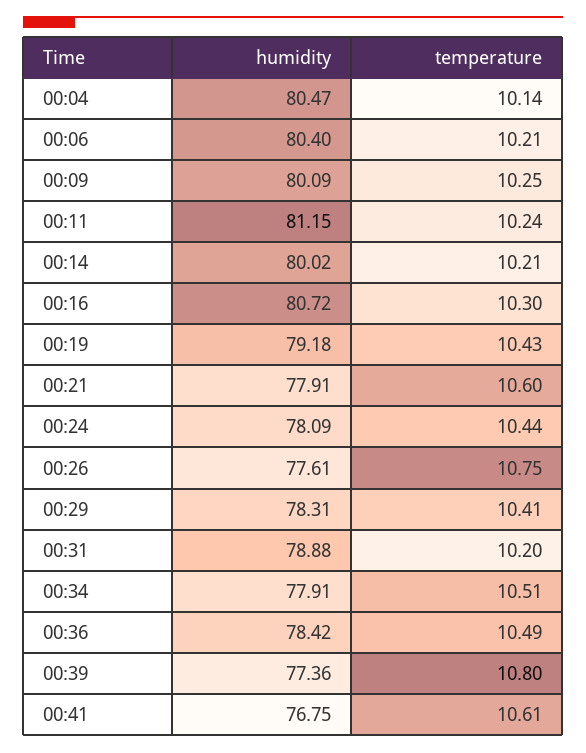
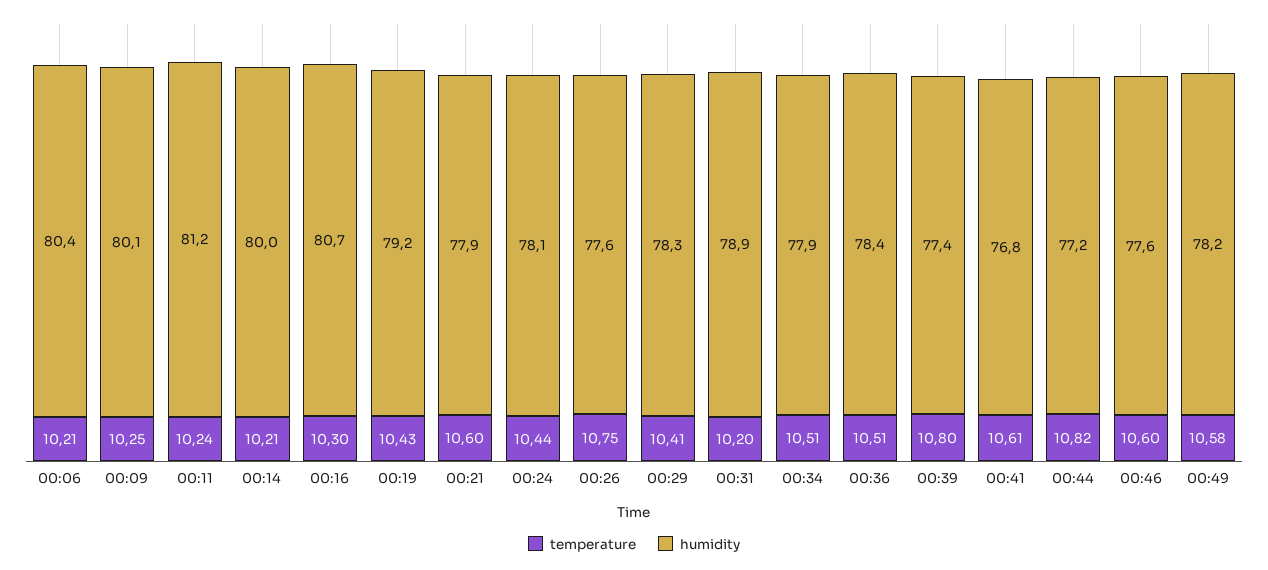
humidity, 00:04: 80.47 -> none
temperature, 00:04: 10.14 -> none
temperature, 00:36: 10.49 -> 10.51
temperature, 00:44: none -> 10.82
humidity, 00:44: none -> 77.2
temperature, 00:46: none -> 10.6
humidity, 00:46: none -> 77.6
temperature, 00:49: none -> 10.58
humidity, 00:49: none -> 78.2

